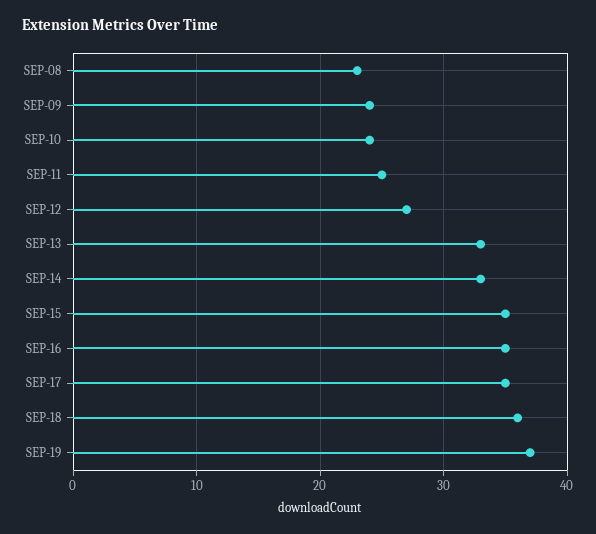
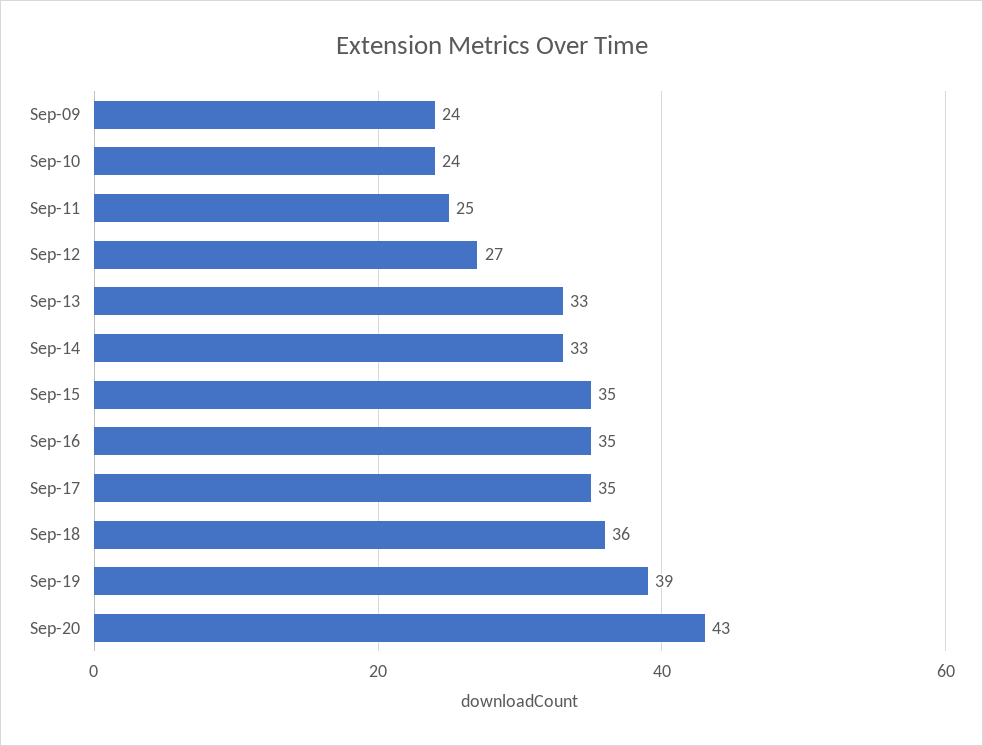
SEP-08: 23 -> none
SEP-19: 37 -> 39
Sep-20: none -> 43

